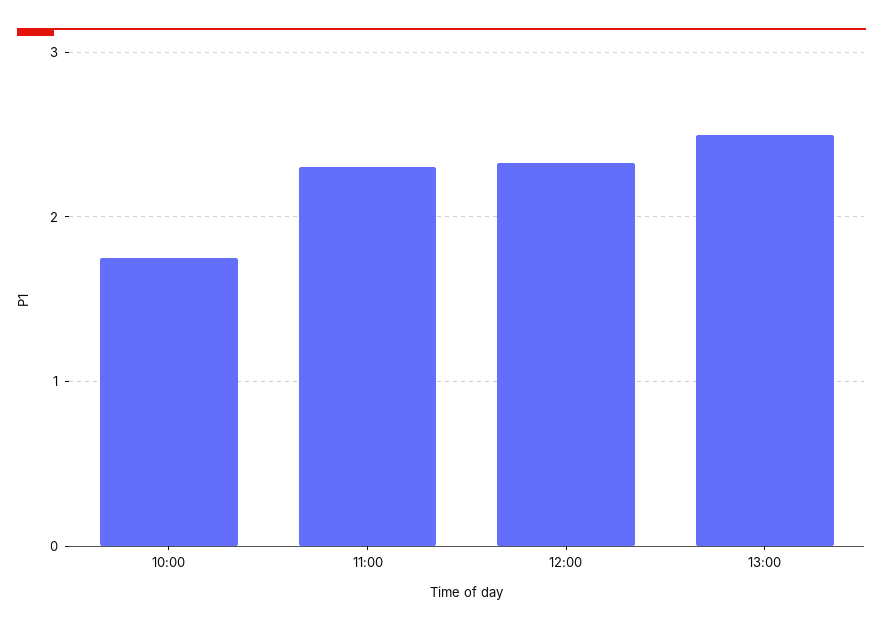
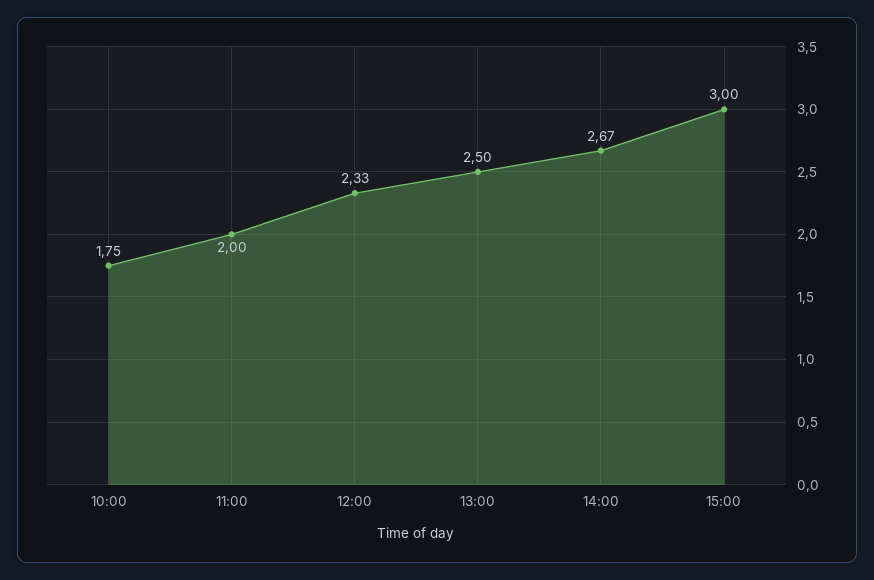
11:00: 2.3 -> 2
14:00: none -> 2.67
15:00: none -> 3

